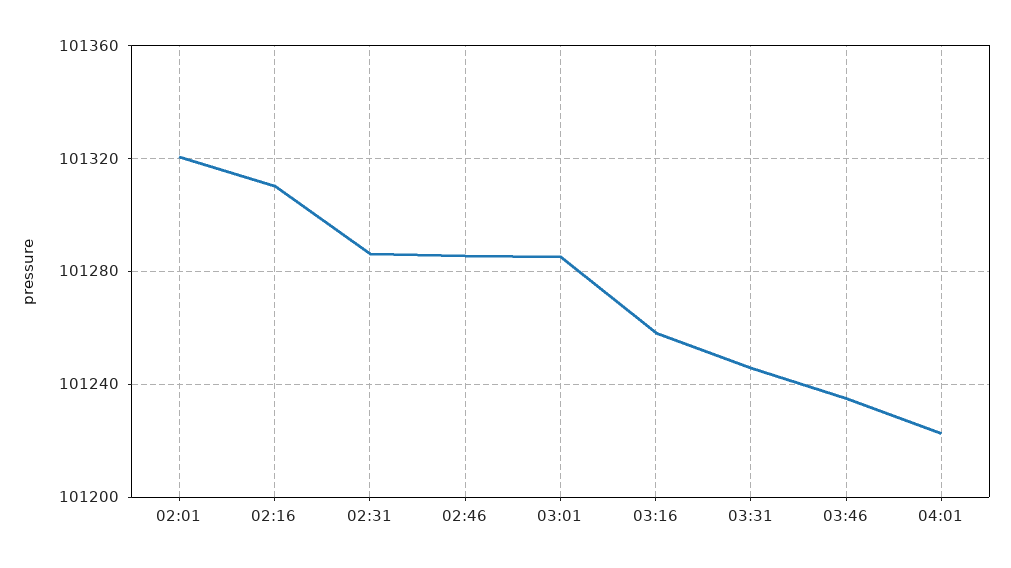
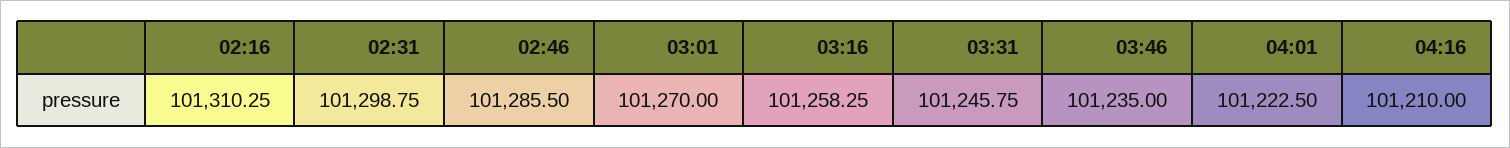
02:01: 101320 -> none
02:31: 101285 -> 101298.75
03:01: 101285 -> 101270
04:16: none -> 101210

